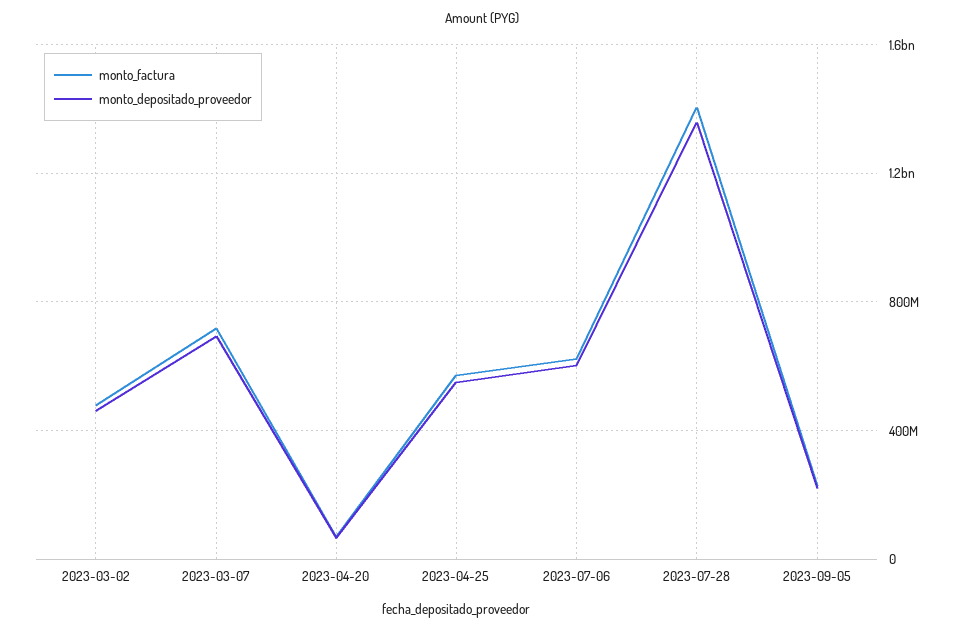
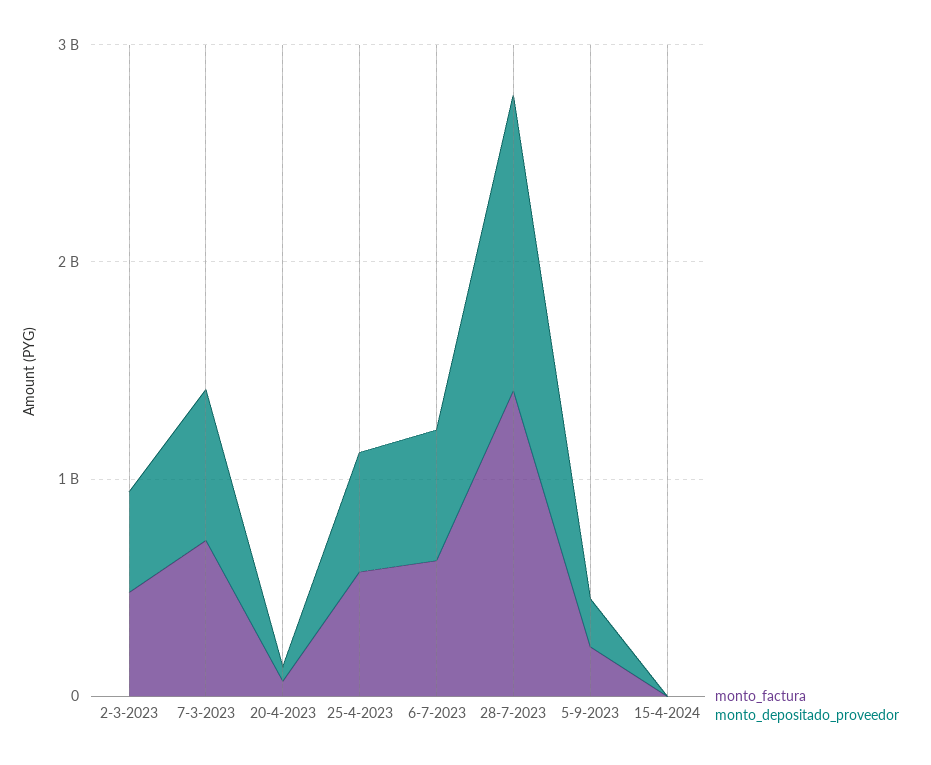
monto_factura, 15-4-2024: none -> 0
monto_depositado_proveedor, 15-4-2024: none -> 0

